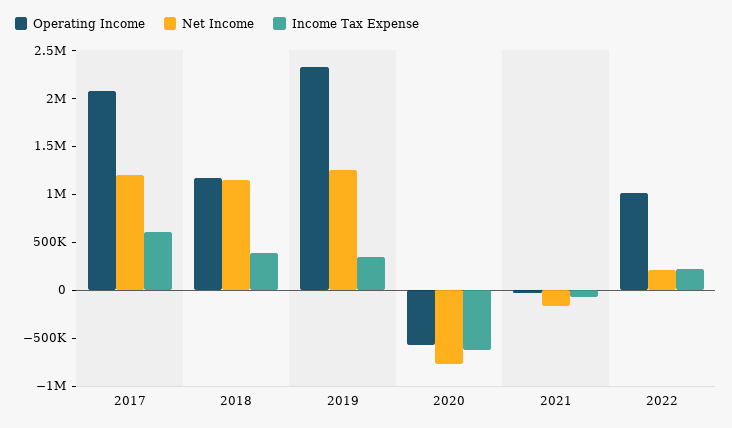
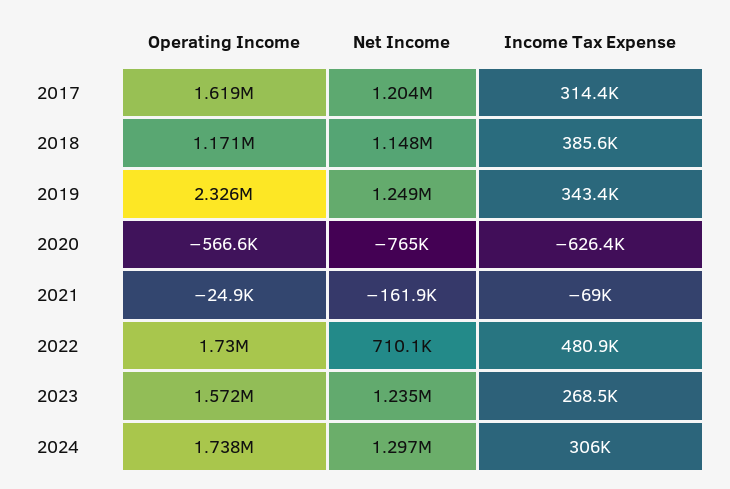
Operating Income, 2017: 2100000 -> 1619000
Income Tax Expense, 2017: 600000 -> 314400
Operating Income, 2022: 1000000 -> 1730000
Net Income, 2022: 200000 -> 710100
Income Tax Expense, 2022: 200000 -> 480900
Operating Income, 2023: none -> 1572000
Net Income, 2023: none -> 1235000
Income Tax Expense, 2023: none -> 268500
Operating Income, 2024: none -> 1738000
Net Income, 2024: none -> 1297000
Income Tax Expense, 2024: none -> 306000

